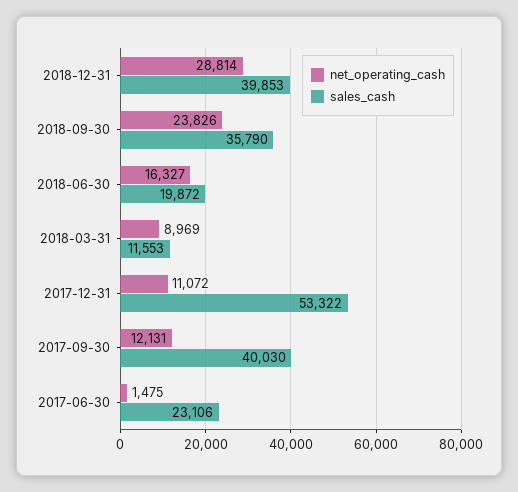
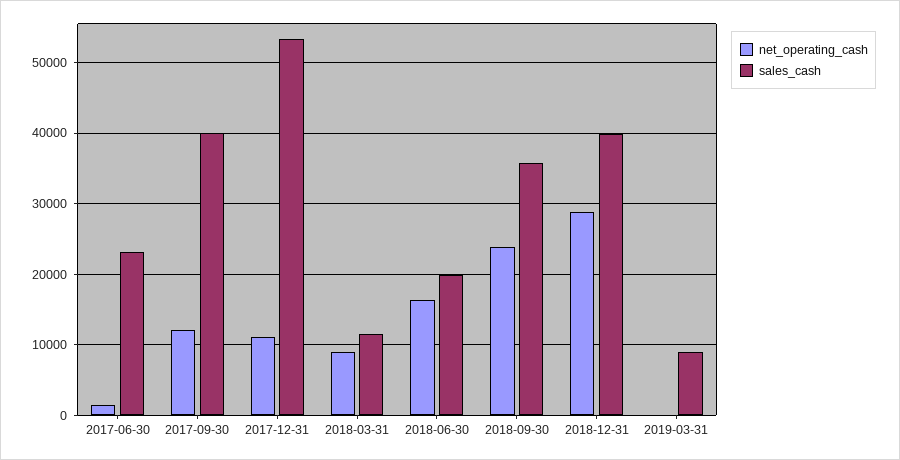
net_operating_cash, 2019-03-31: none -> 0
sales_cash, 2019-03-31: none -> 9000

